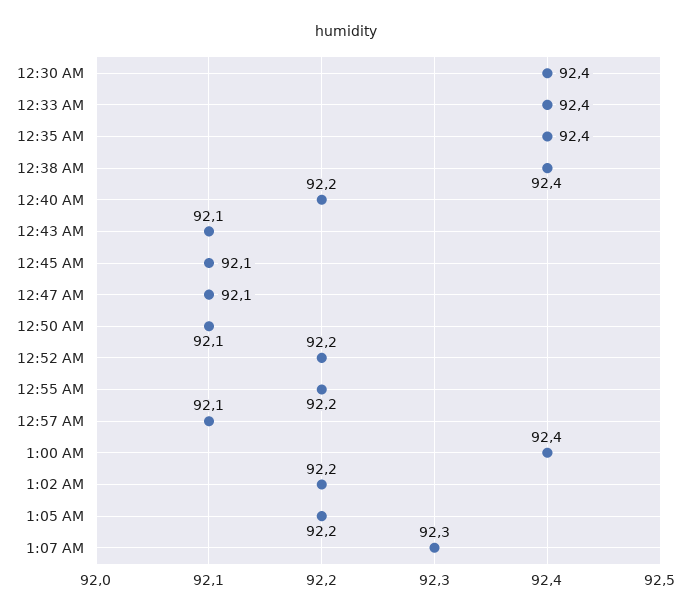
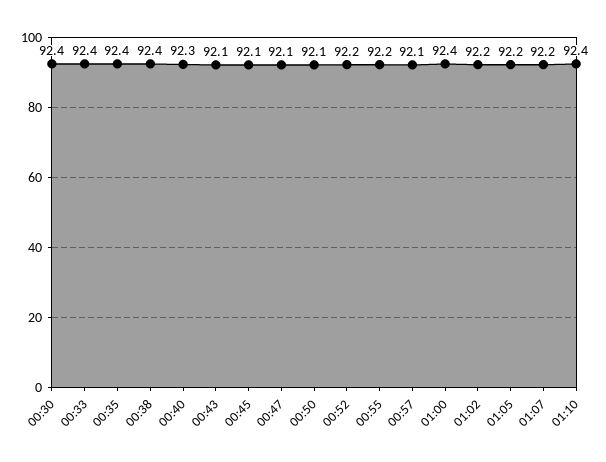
12:40 AM: 92.2 -> 92.3
1:07 AM: 92.3 -> 92.2
01:10: none -> 92.4

